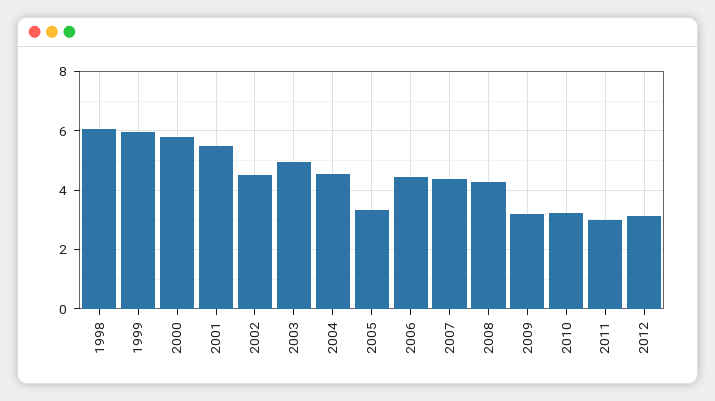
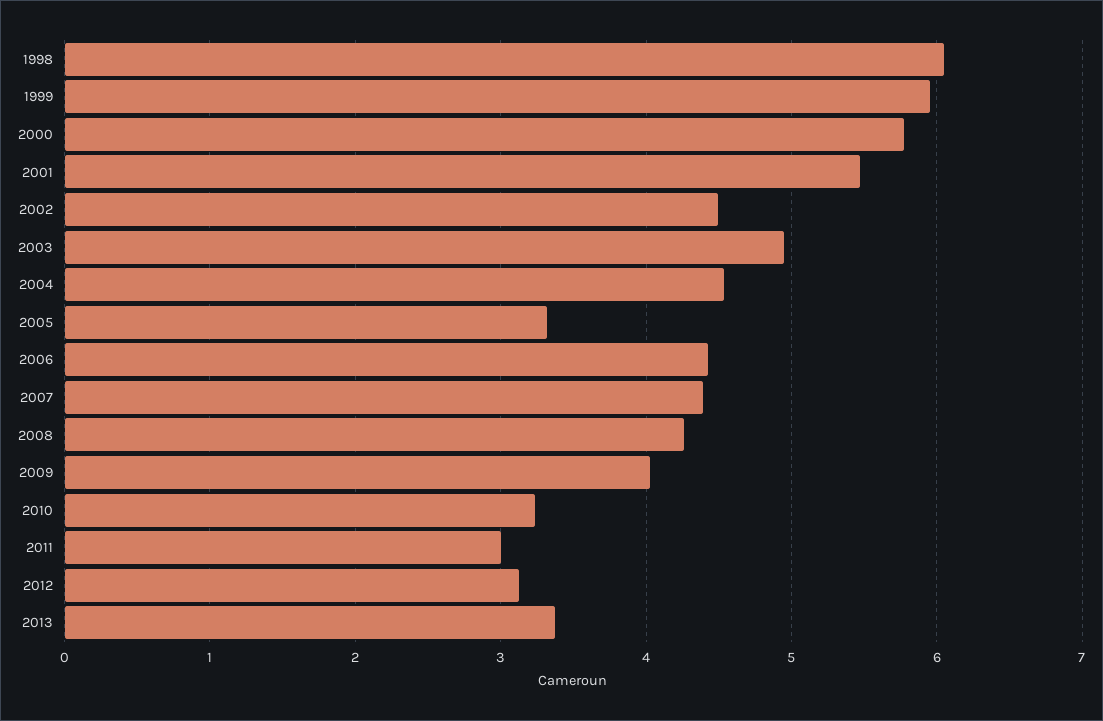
2009: 3.25 -> 4
2013: none -> 3.4

